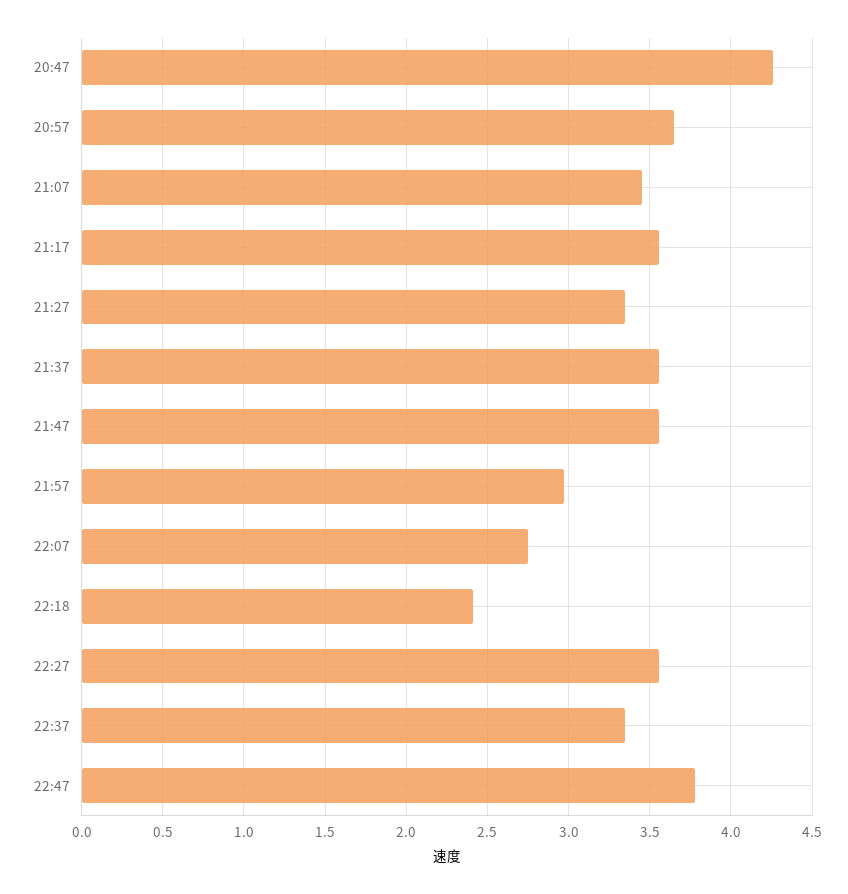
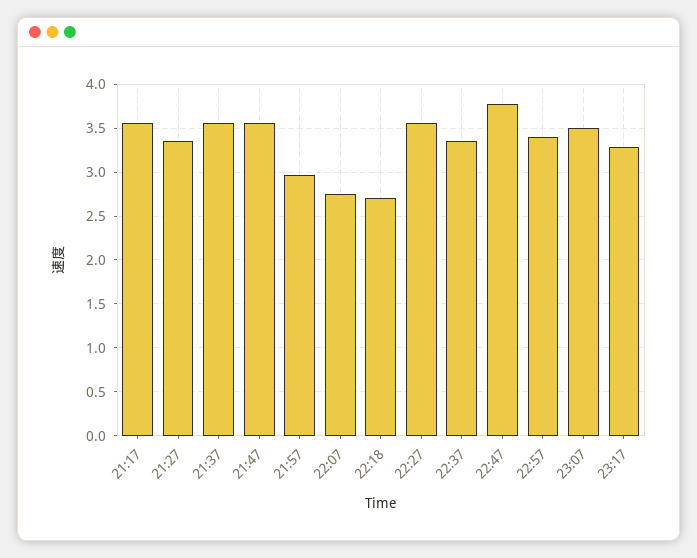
20:47: 4.25 -> none
20:57: 3.65 -> none
21:07: 3.45 -> none
22:18: 2.4 -> 2.7
22:57: none -> 3.4
23:07: none -> 3.5
23:17: none -> 3.3

